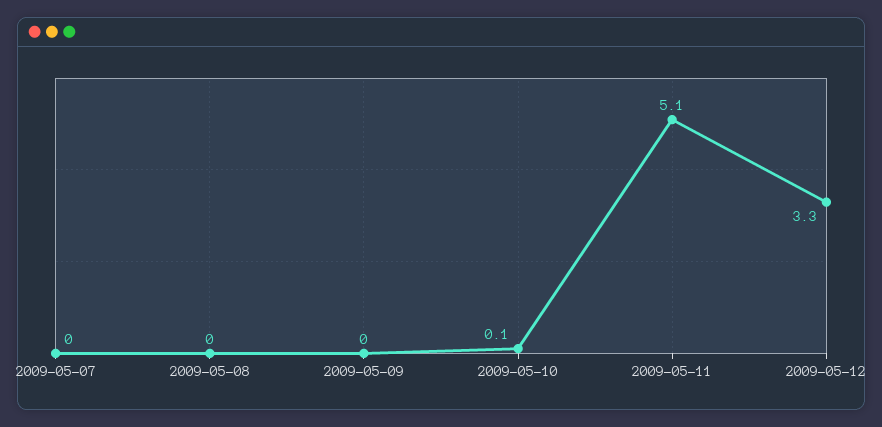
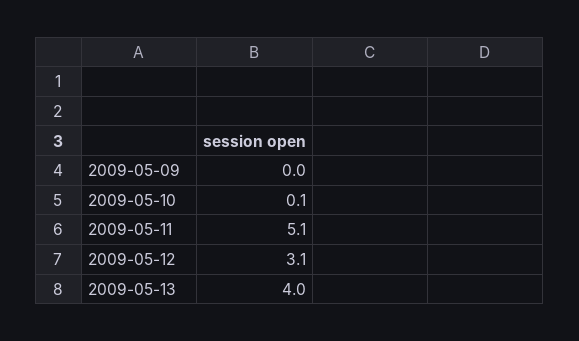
2009-05-07: 0 -> none
2009-05-08: 0 -> none
2009-05-12: 3.3 -> 3.1
2009-05-13: none -> 4

